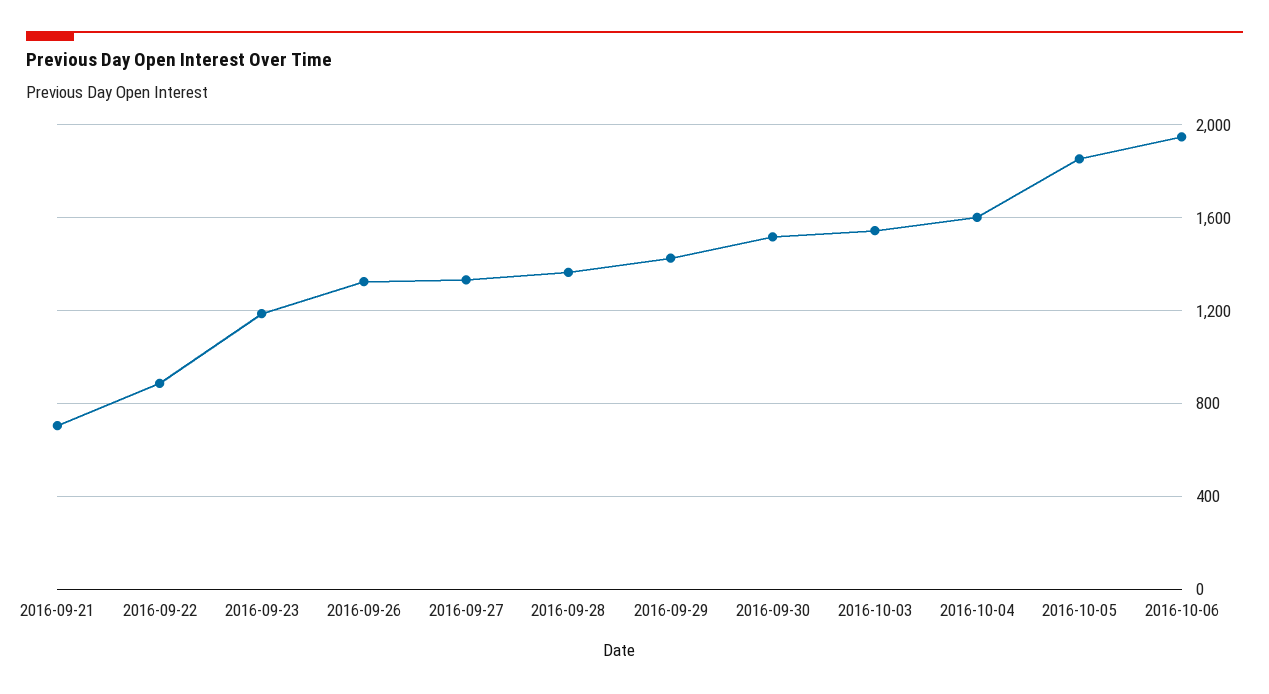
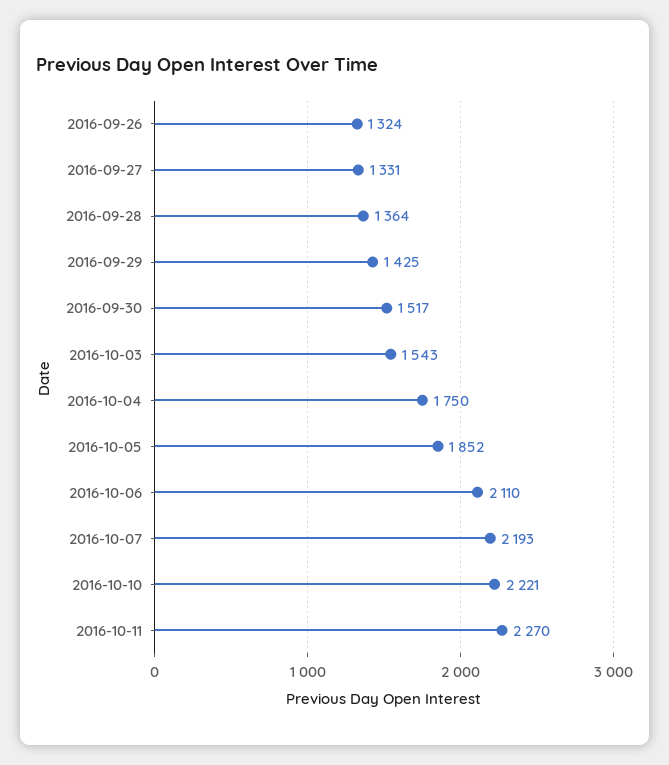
2016-09-21: 700 -> none
2016-09-22: 900 -> none
2016-09-23: 1200 -> none
2016-10-04: 1600 -> 1750
2016-10-06: 1950 -> 2110
2016-10-07: none -> 2193
2016-10-10: none -> 2221
2016-10-11: none -> 2270

